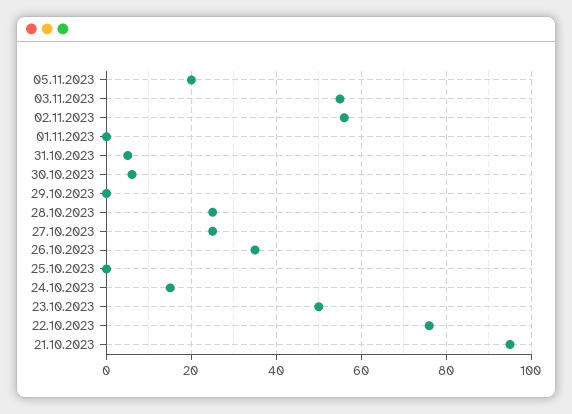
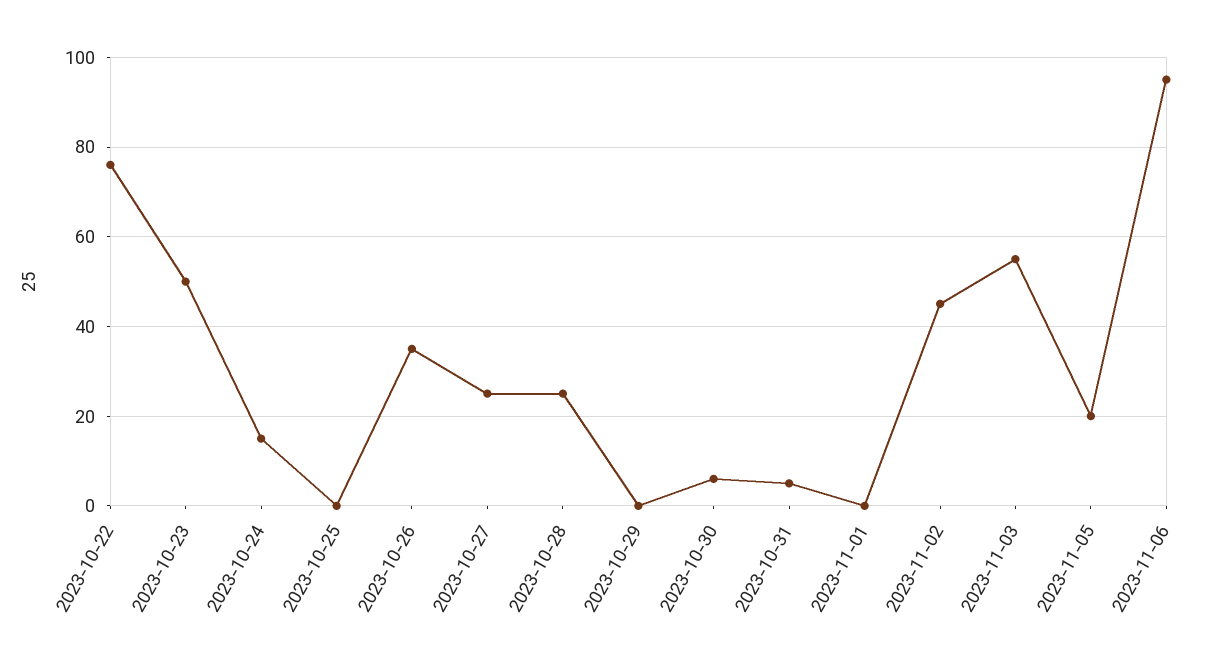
02.11.2023: 55 -> 45
21.10.2023: 95 -> none
2023-11-06: none -> 95

